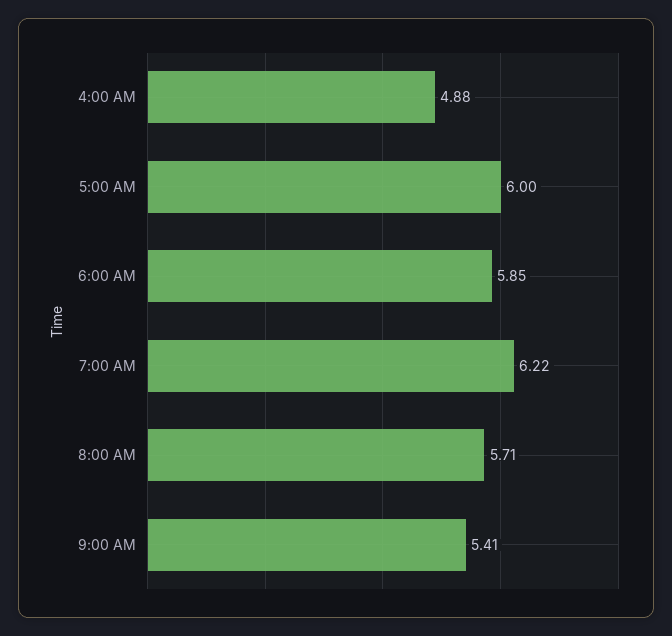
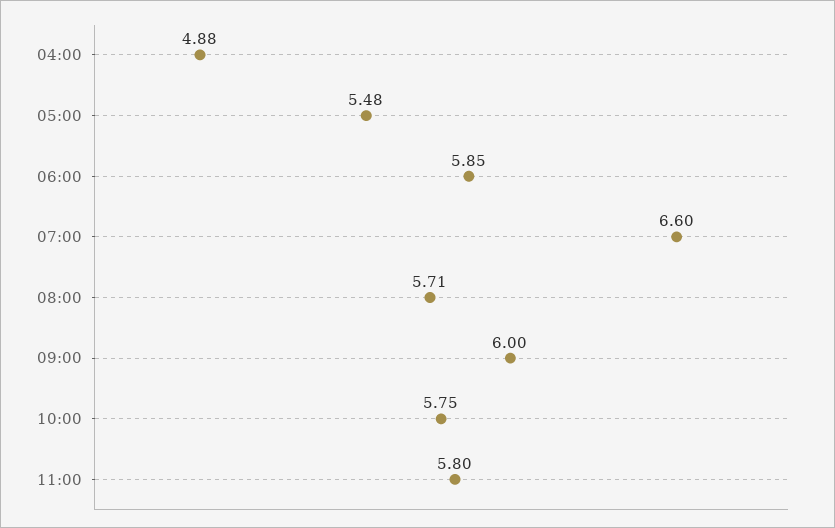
5:00 AM: 6 -> 5.48
7:00 AM: 6.22 -> 6.6
9:00 AM: 5.41 -> 6
10:00: none -> 5.75
11:00: none -> 5.8

